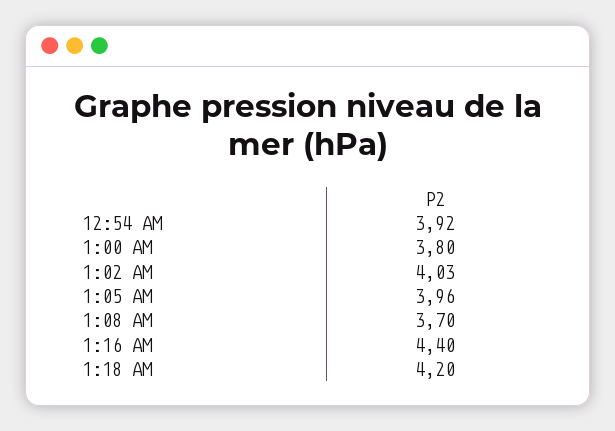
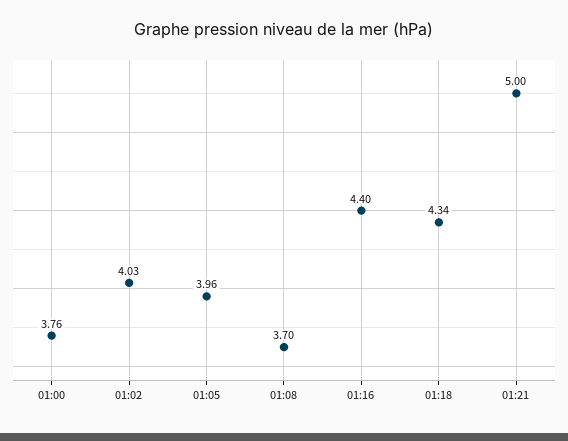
12:54 AM: 3.92 -> none
1:00 AM: 3.8 -> 3.76
1:18 AM: 4.2 -> 4.34
01:21: none -> 5

